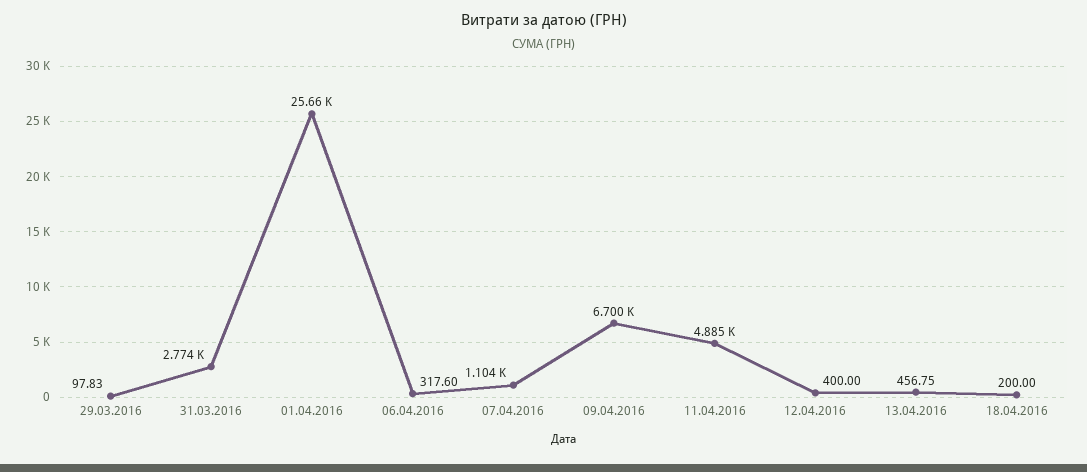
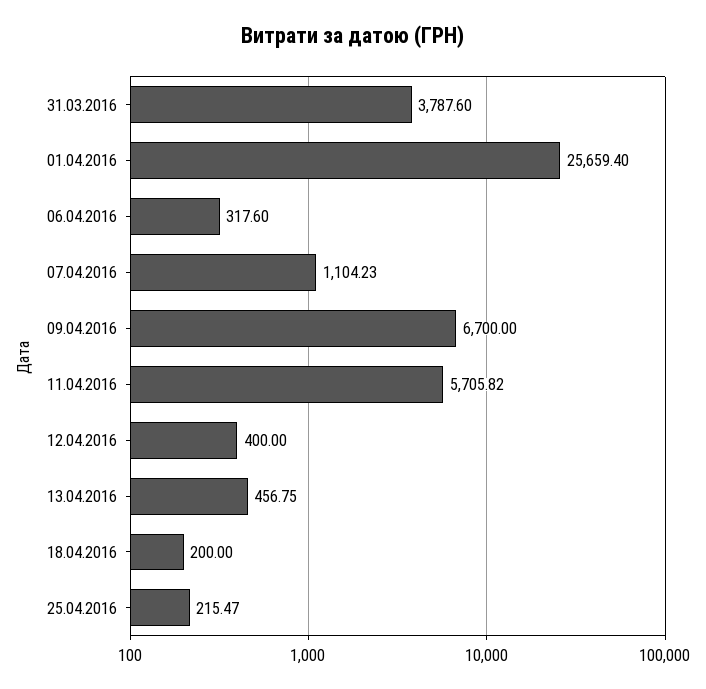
29.03.2016: 97.83 -> none
31.03.2016: 2774 -> 3787.6
11.04.2016: 4885 -> 5705.82
25.04.2016: none -> 215.47

